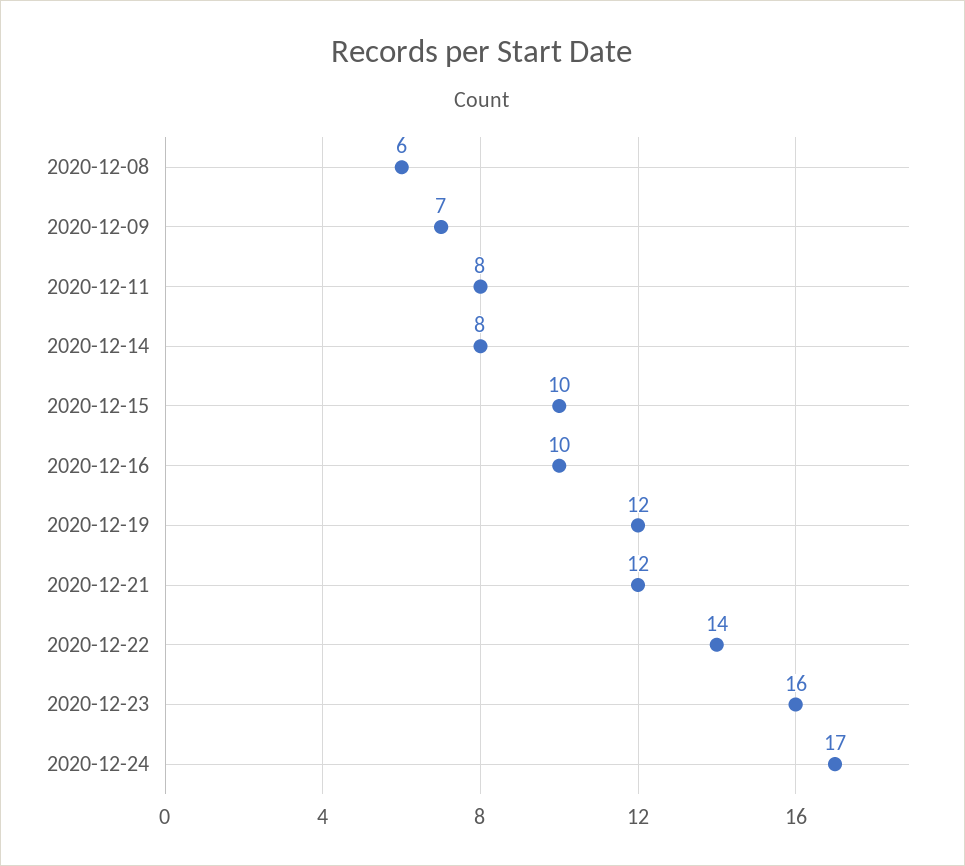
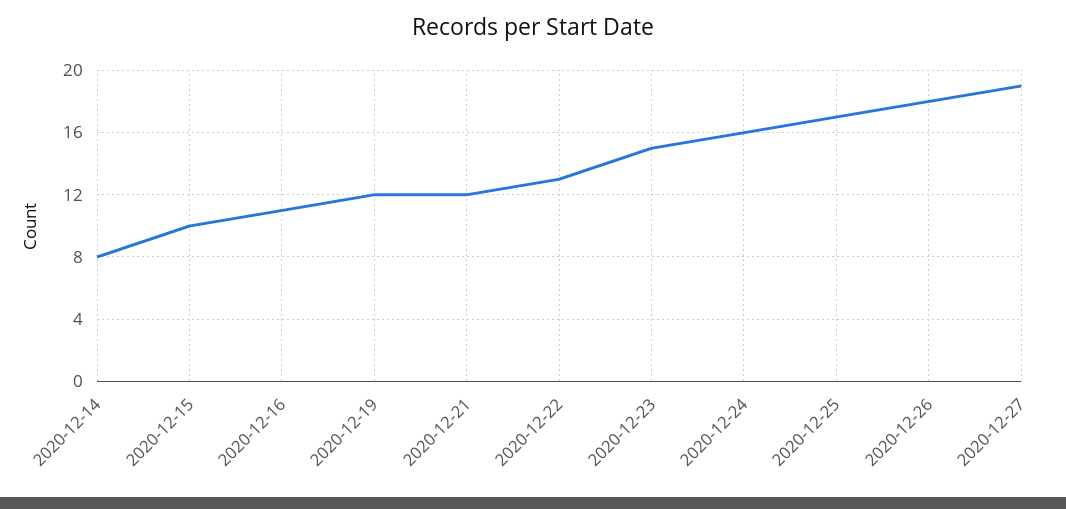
2020-12-08: 6 -> none
2020-12-09: 7 -> none
2020-12-11: 8 -> none
2020-12-16: 10 -> 11
2020-12-22: 14 -> 13
2020-12-23: 16 -> 15
2020-12-24: 17 -> 16
2020-12-25: none -> 17
2020-12-26: none -> 18
2020-12-27: none -> 19

